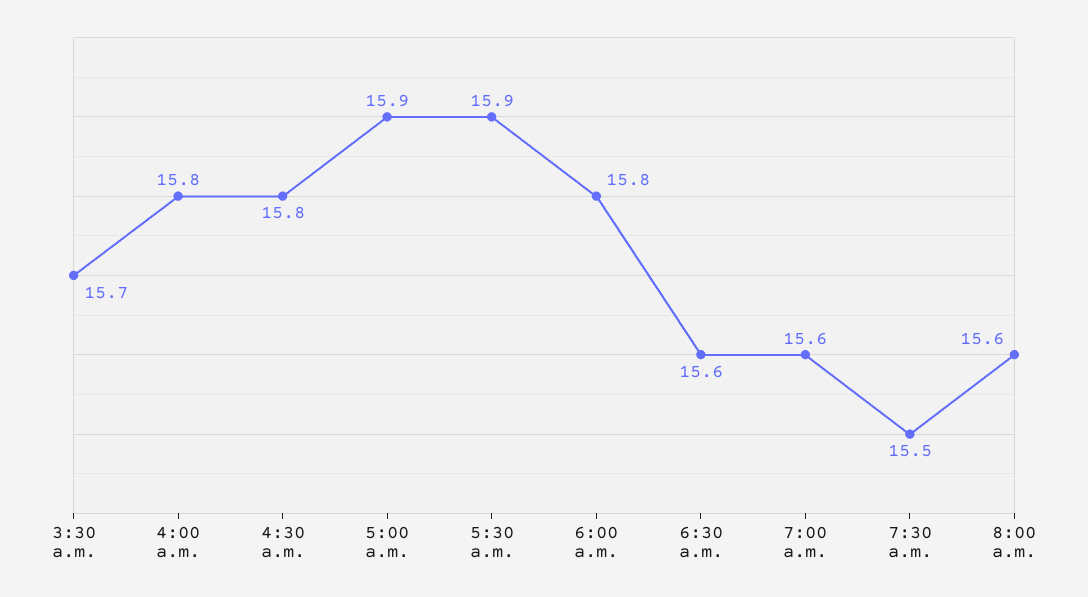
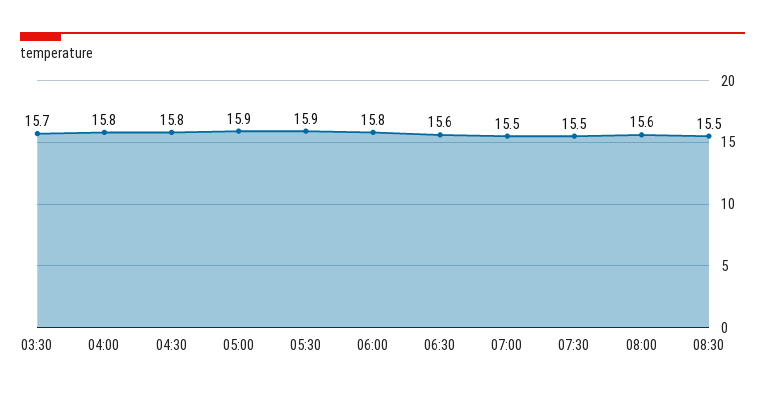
7:00 a.m.: 15.6 -> 15.5
08:30: none -> 15.5

